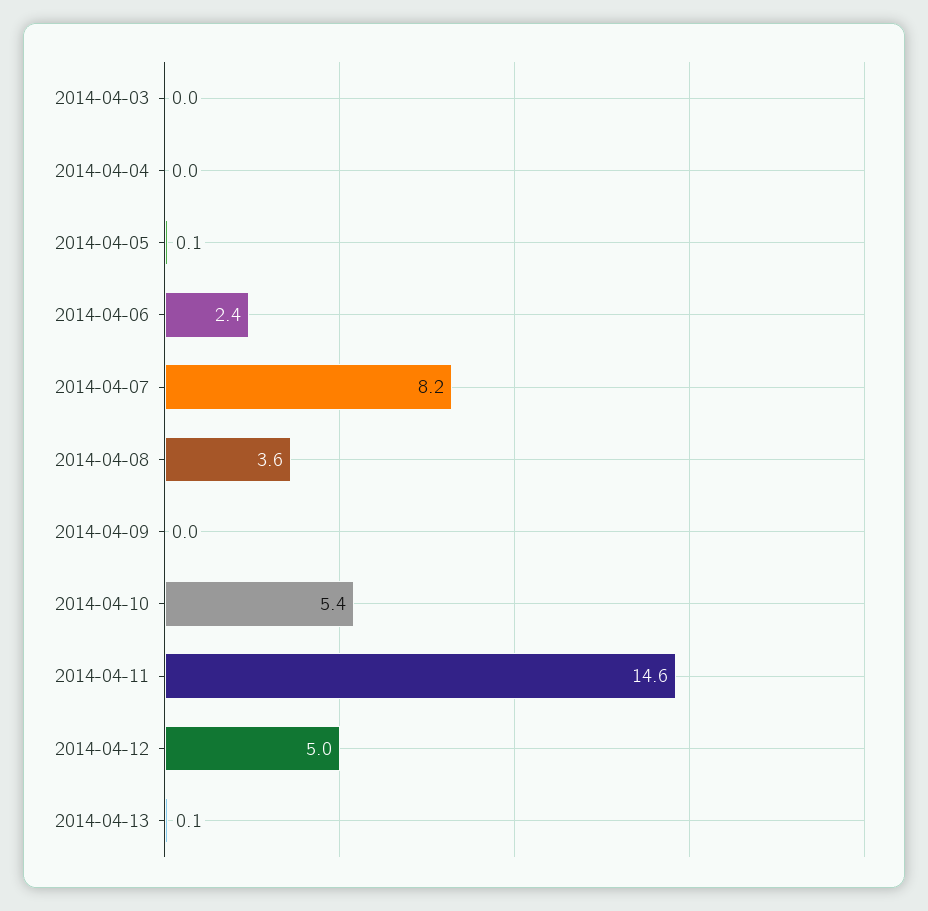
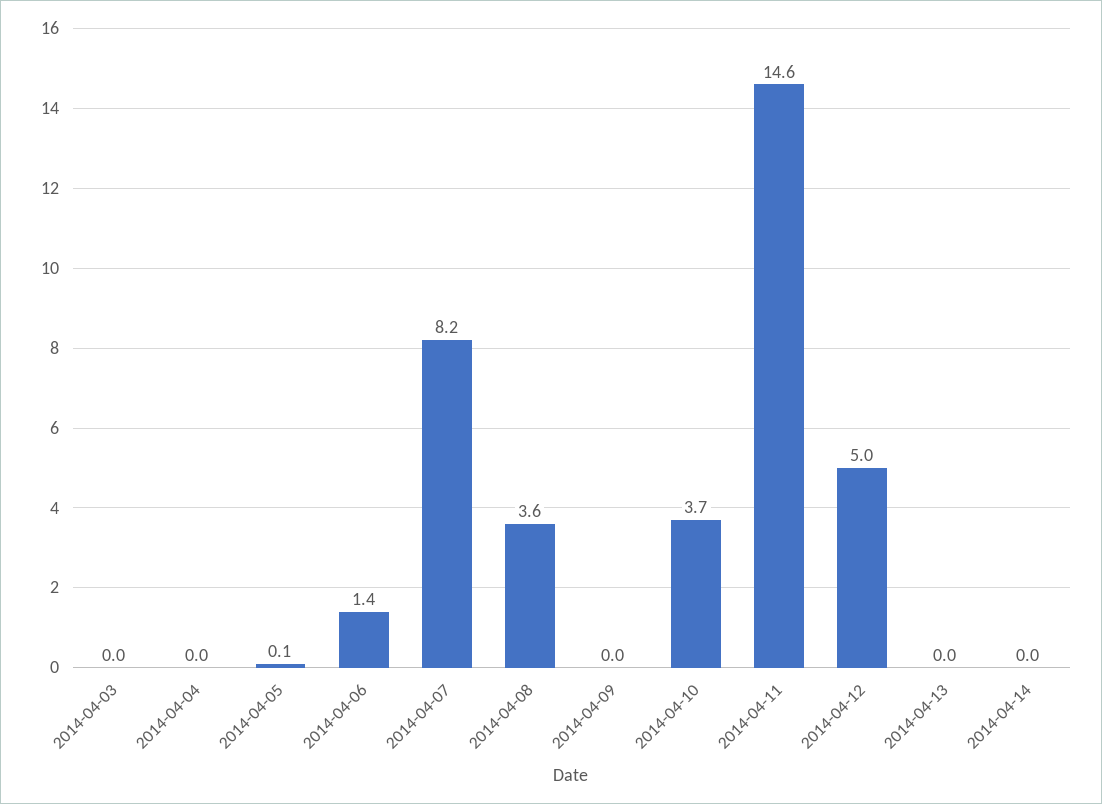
2014-04-06: 2.4 -> 1.4
2014-04-10: 5.4 -> 3.7
2014-04-13: 0.1 -> 0
2014-04-14: none -> 0

